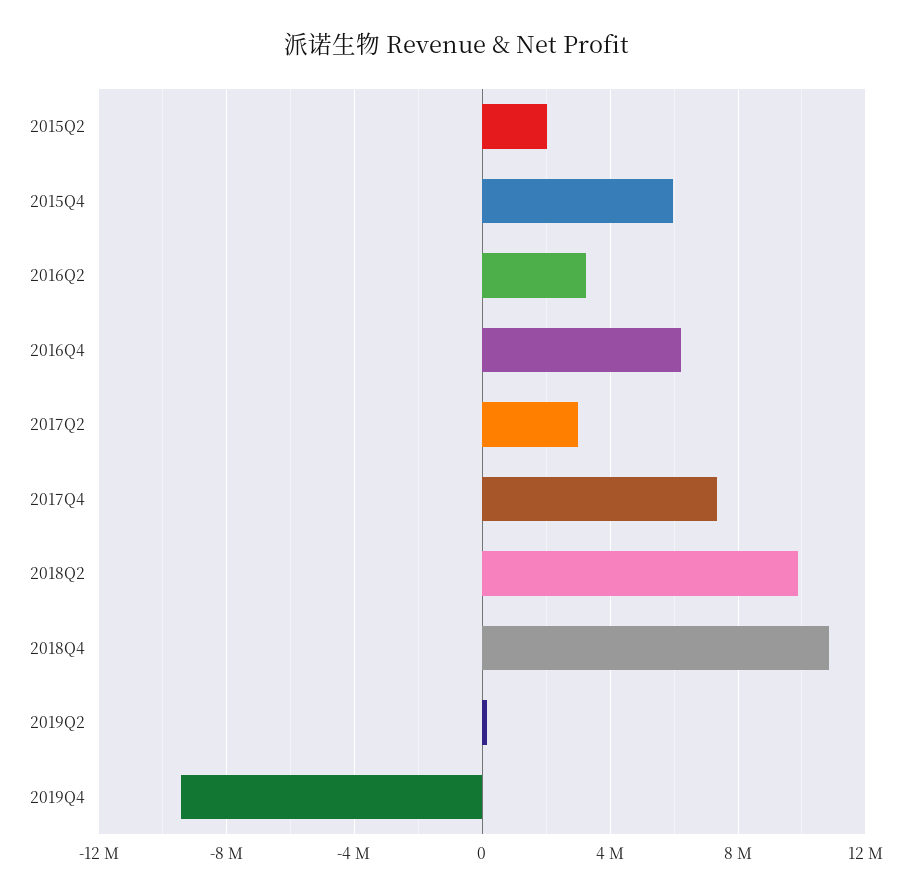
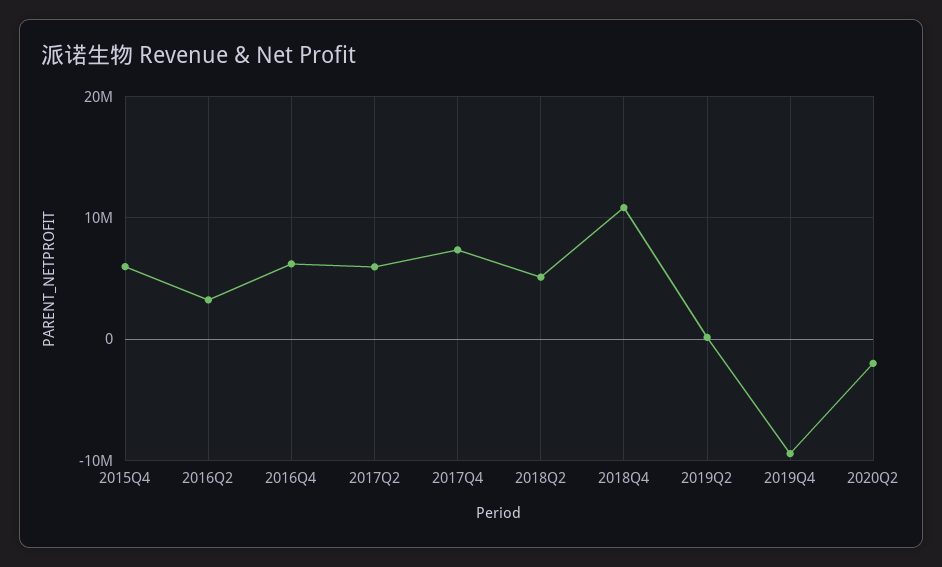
2015Q2: 2000000 -> none
2017Q2: 3000000 -> 6000000
2018Q2: 10000000 -> 5000000
2020Q2: none -> -2000000

